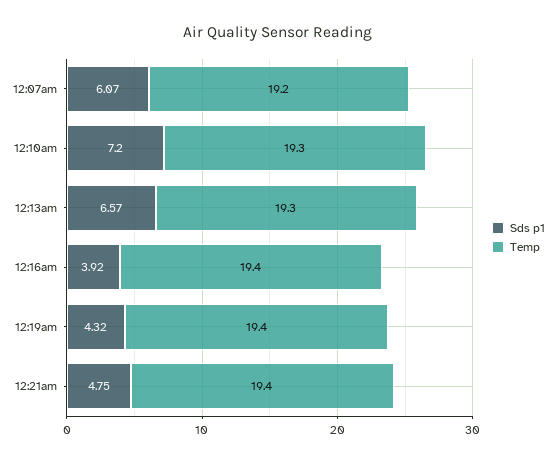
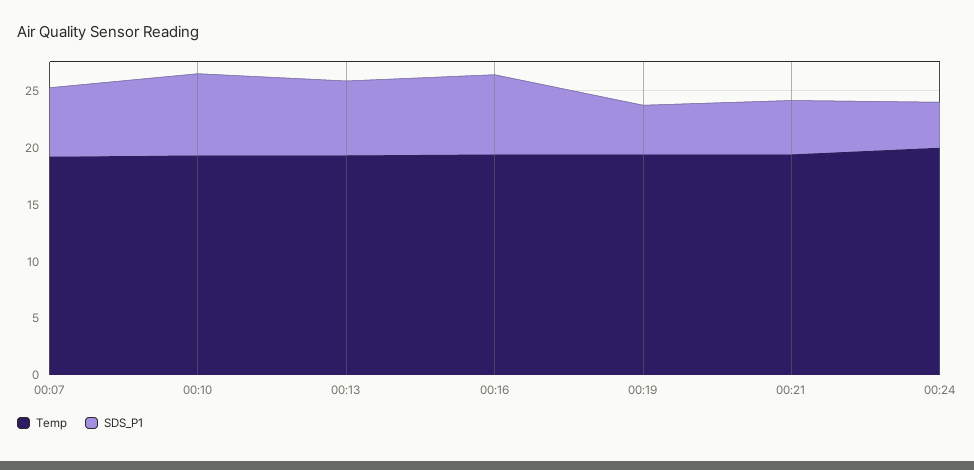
Sds p1, 12:16am: 3.92 -> 7
Temp, 00:24: none -> 20
Sds p1, 00:24: none -> 4

